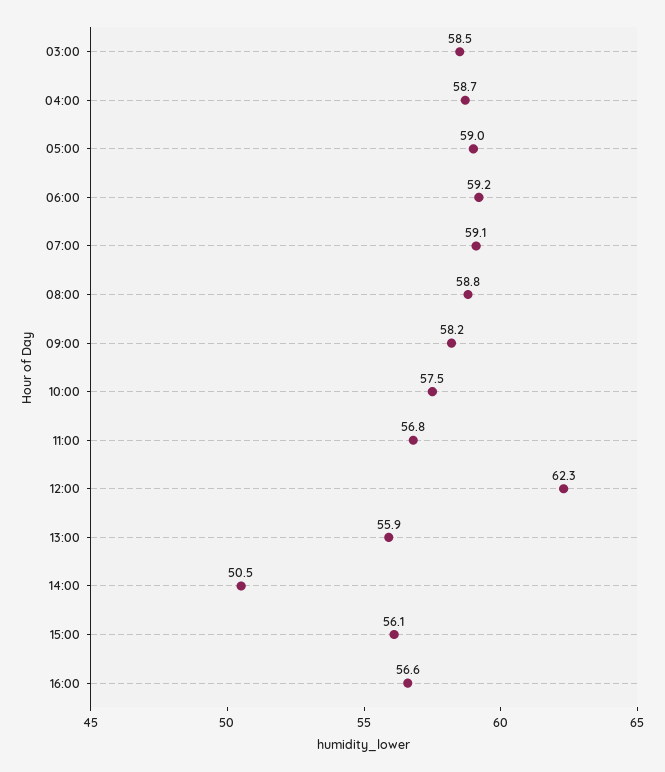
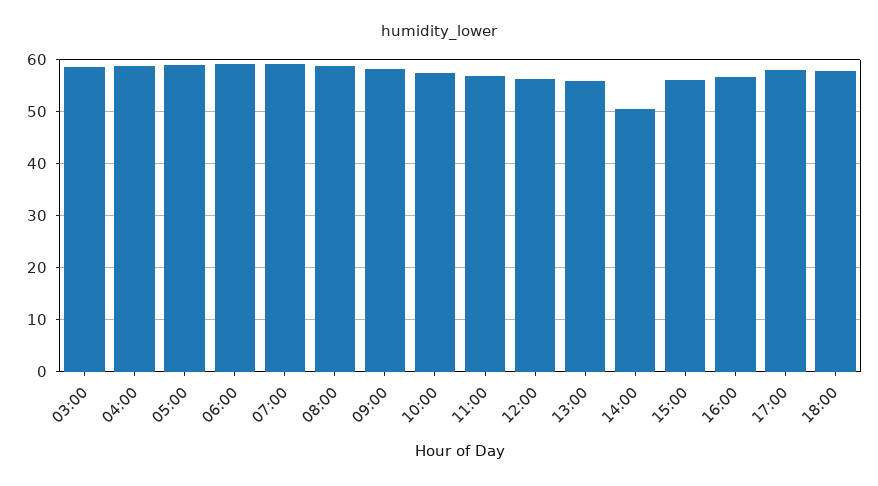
12:00: 62.3 -> 56
17:00: none -> 58
18:00: none -> 58

